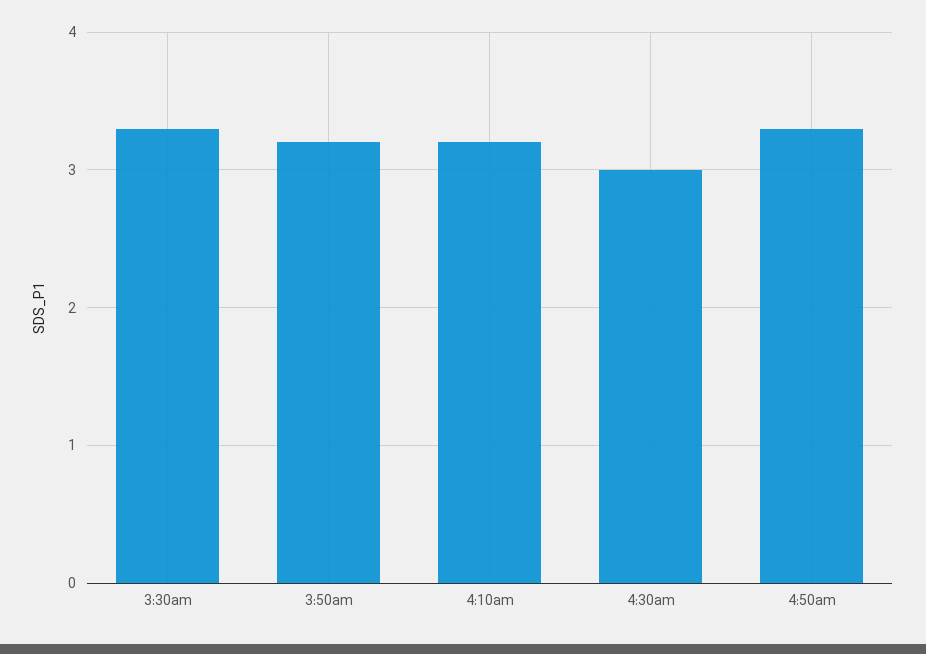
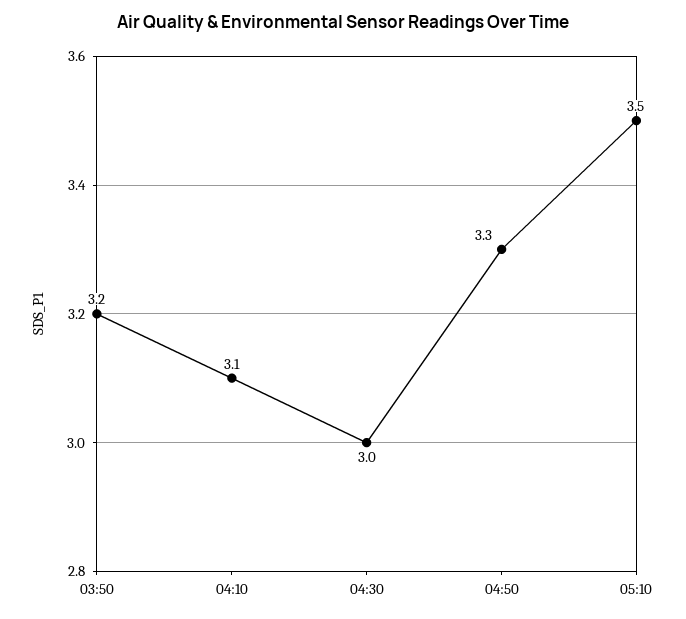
3:30am: 3.3 -> none
4:10am: 3.2 -> 3.1
05:10: none -> 3.5

